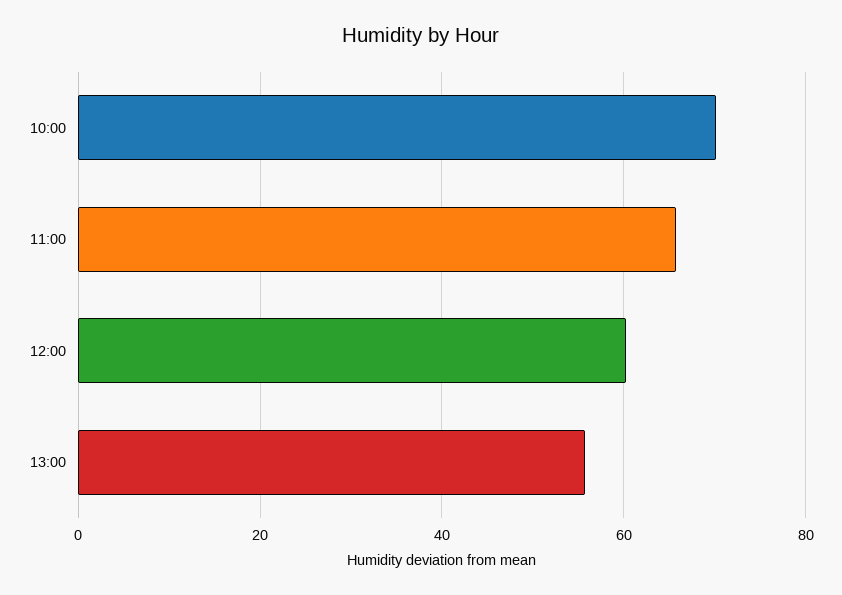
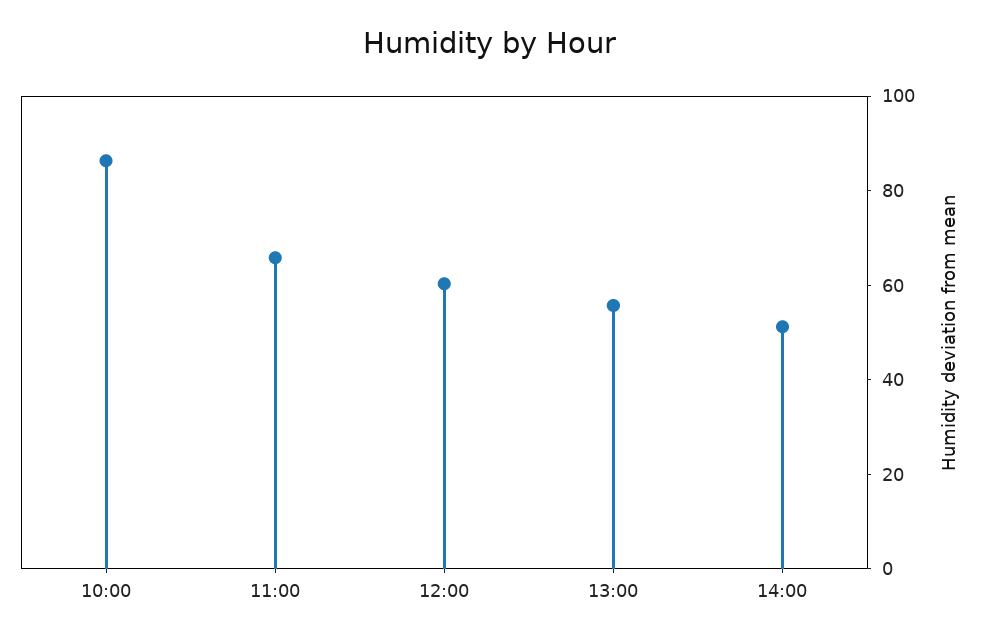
10:00: 70 -> 85
14:00: none -> 50

